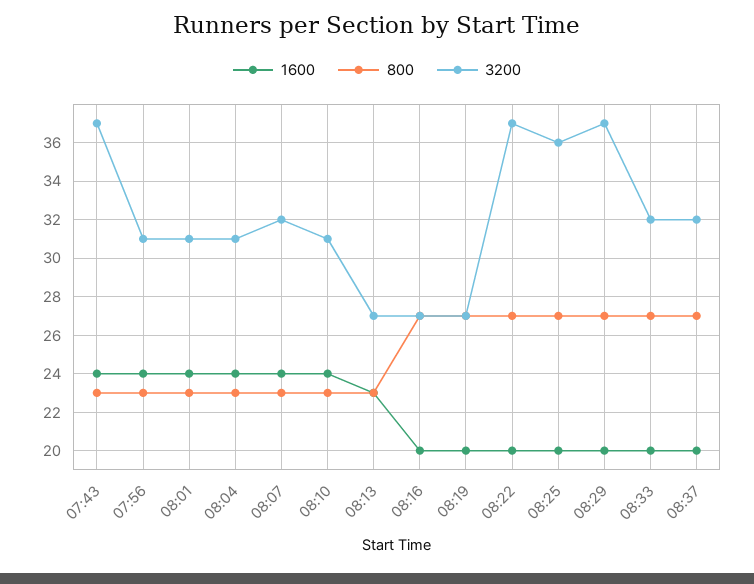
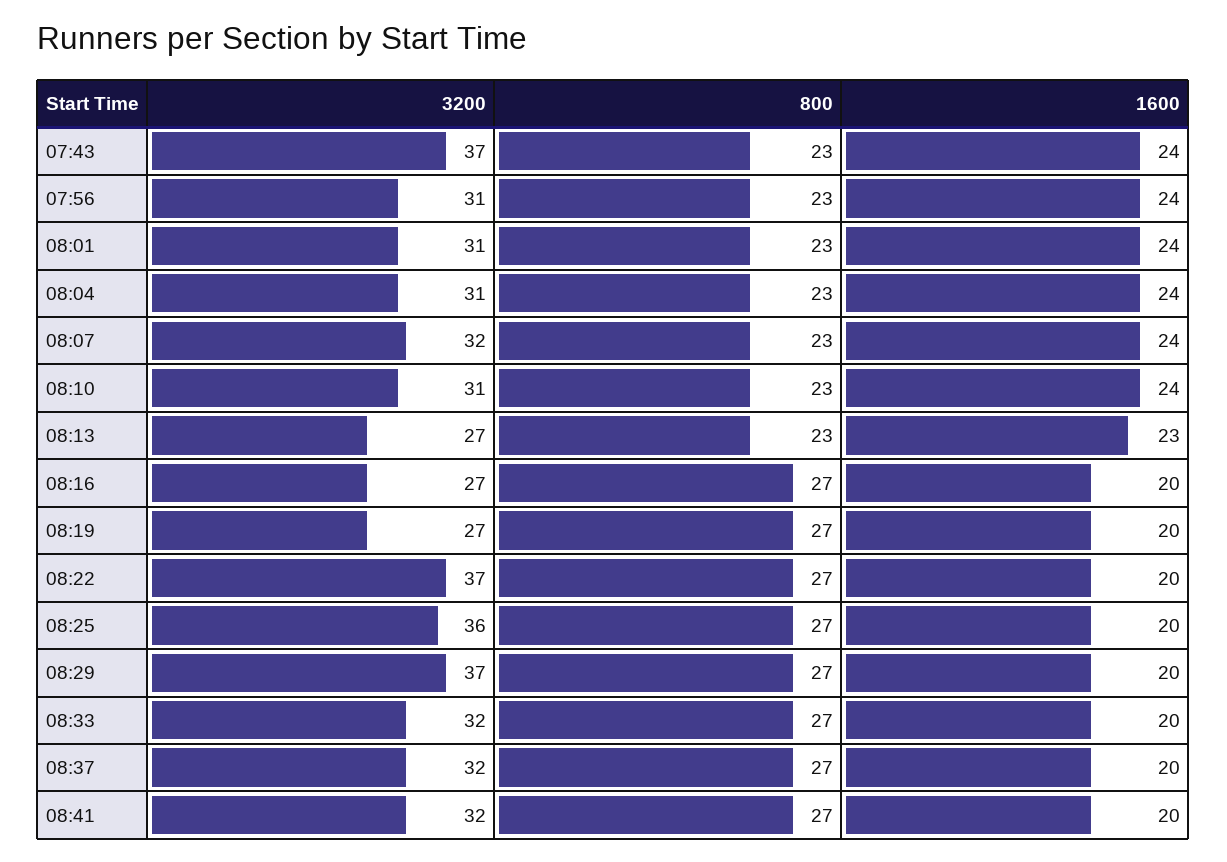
3200, 08:41: none -> 32
800, 08:41: none -> 27
1600, 08:41: none -> 20

